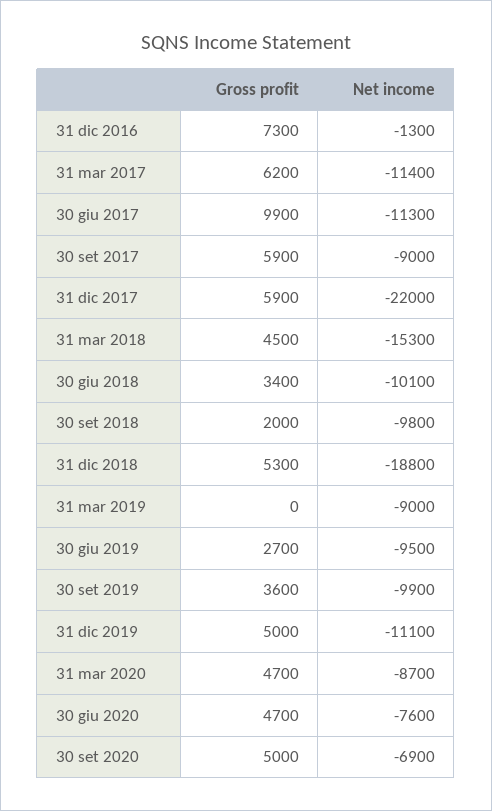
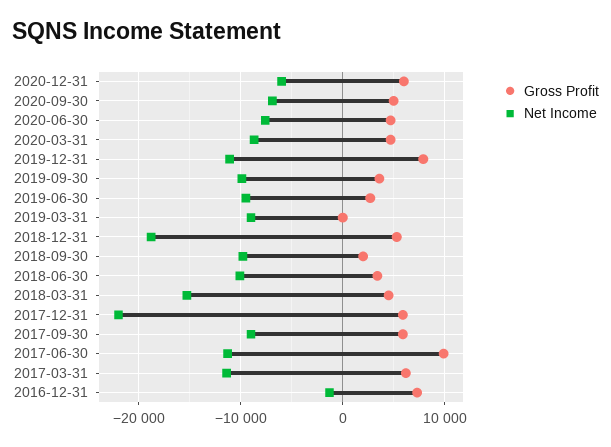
Gross profit, 31 dic 2019: 5000 -> 8000
Gross profit, 2020-12-31: none -> 6000
Net income, 2020-12-31: none -> -6000

